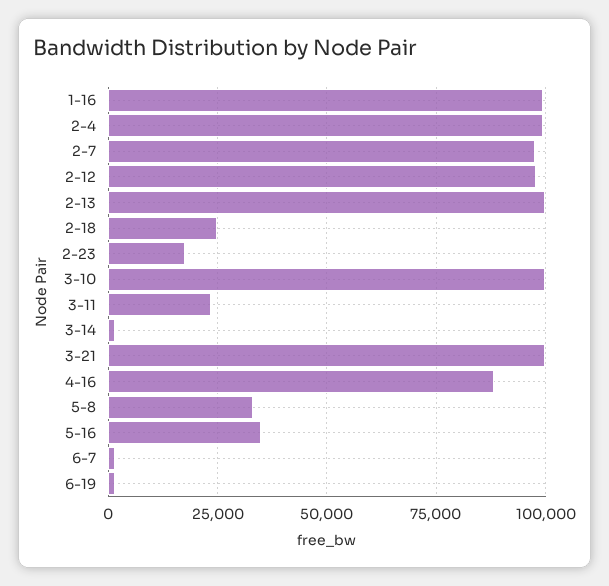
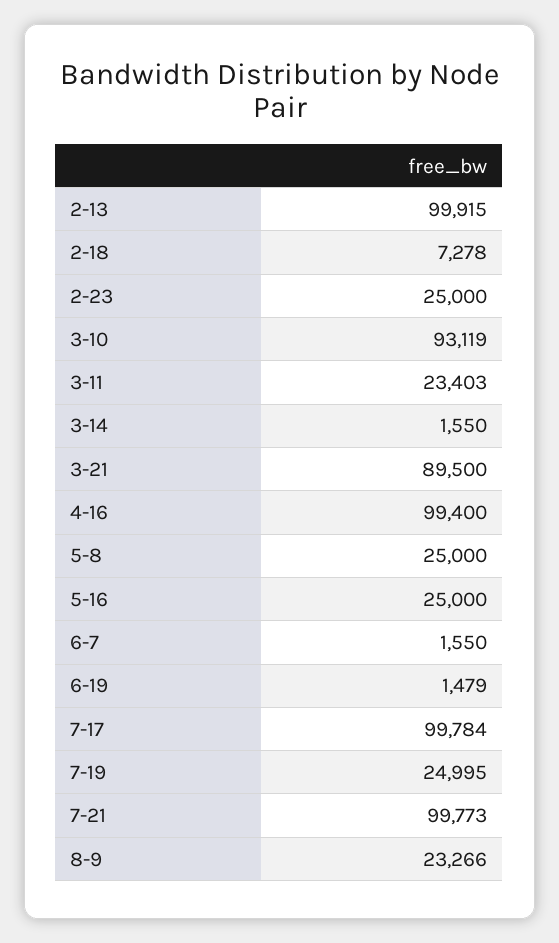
1-16: 100000 -> none
2-4: 100000 -> none
2-7: 97500 -> none
2-12: 97500 -> none
2-18: 25000 -> 7278
2-23: 17500 -> 25000
3-10: 100000 -> 93119
3-21: 100000 -> 89500
4-16: 87500 -> 99400
5-8: 32500 -> 25000
5-16: 35000 -> 25000
7-17: none -> 99784
7-19: none -> 24995
7-21: none -> 99773
8-9: none -> 23266

